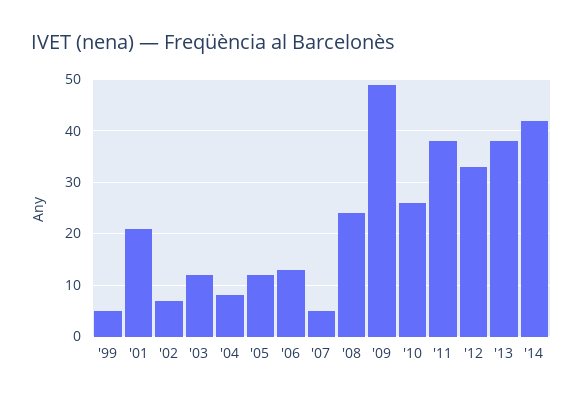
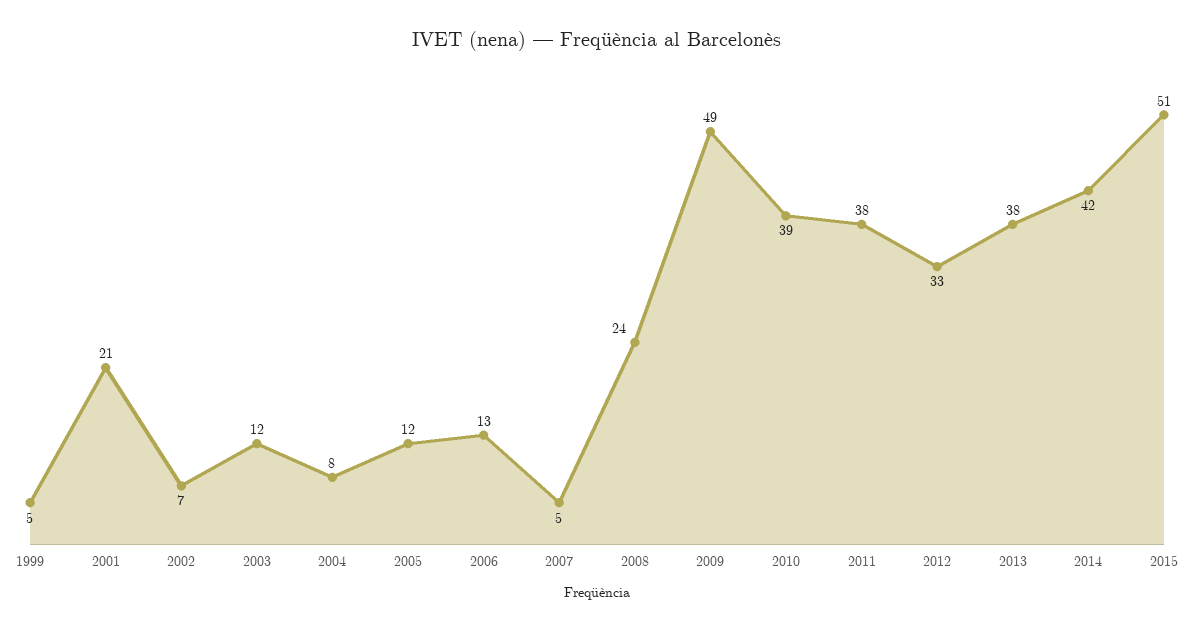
'10: 25 -> 39
2015: none -> 51

